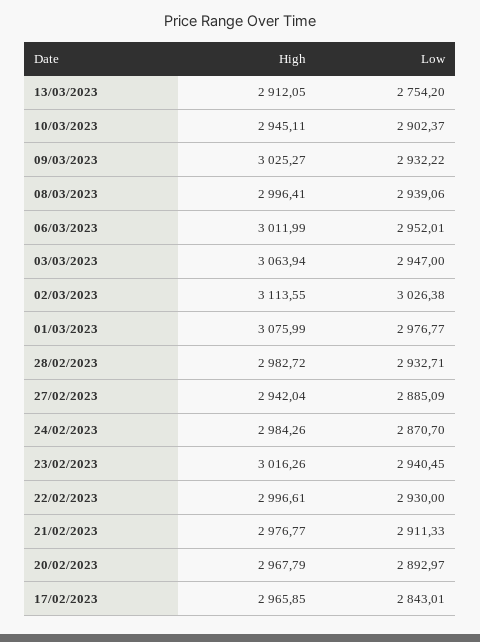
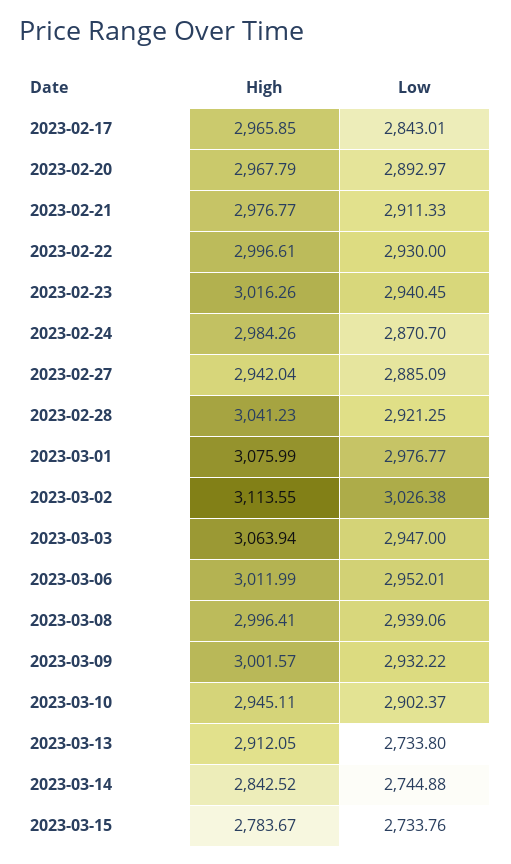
Low, 13/03/2023: 2754.2 -> 2733.8
High, 09/03/2023: 3025.27 -> 3001.57
High, 28/02/2023: 2982.72 -> 3041.23
Low, 28/02/2023: 2932.71 -> 2921.25
High, 2023-03-14: none -> 2842.52
Low, 2023-03-14: none -> 2744.88
High, 2023-03-15: none -> 2783.67
Low, 2023-03-15: none -> 2733.76

